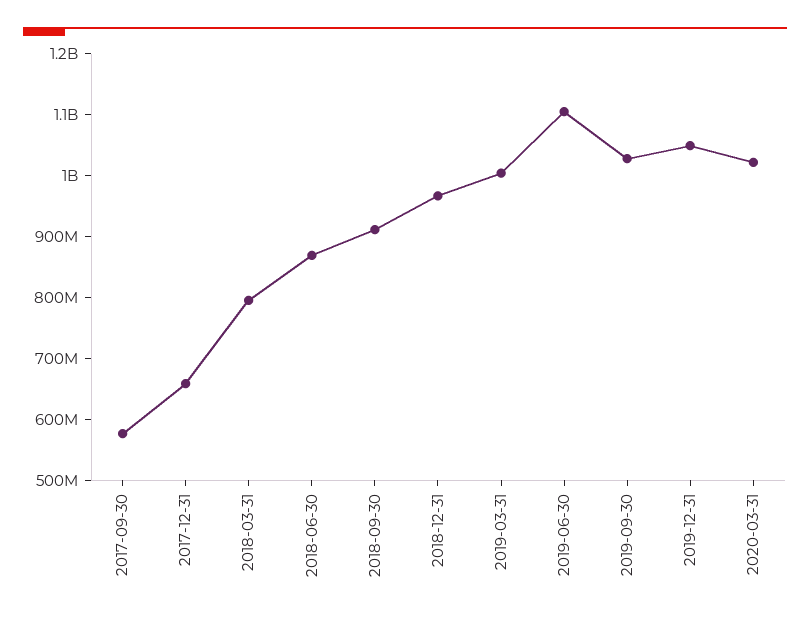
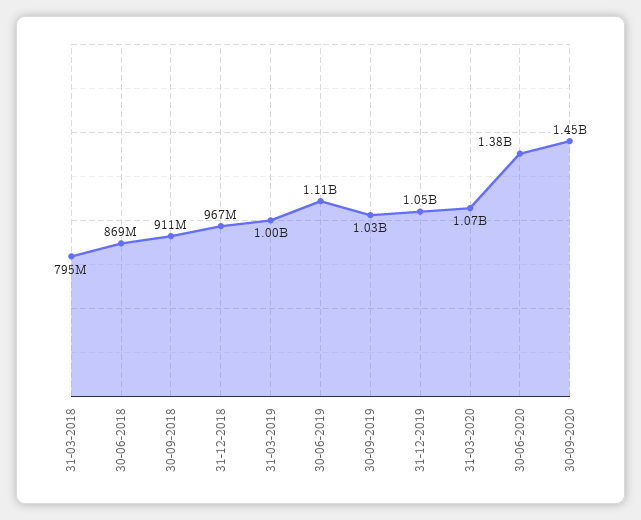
2017-09-30: 580000000 -> none
2017-12-31: 660000000 -> none
2020-03-31: 1020000000 -> 1070000000
30-06-2020: none -> 1380000000
30-09-2020: none -> 1450000000

